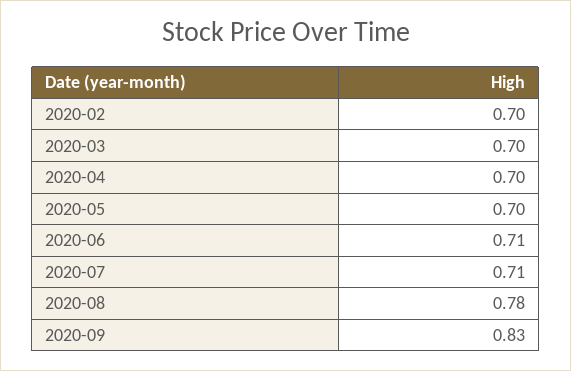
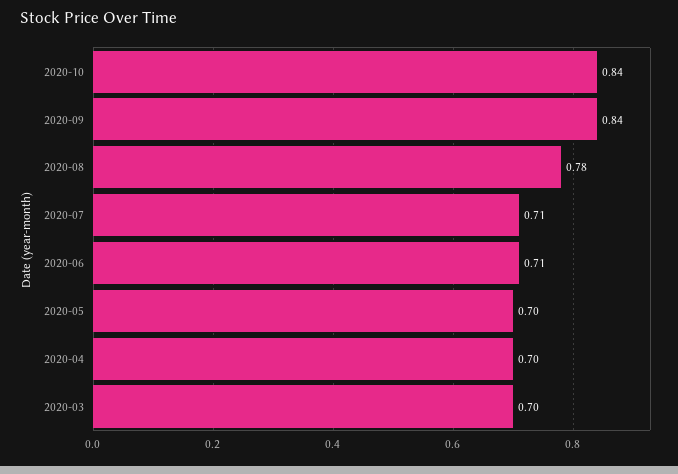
2020-02: 0.7 -> none
2020-09: 0.83 -> 0.84
2020-10: none -> 0.84

